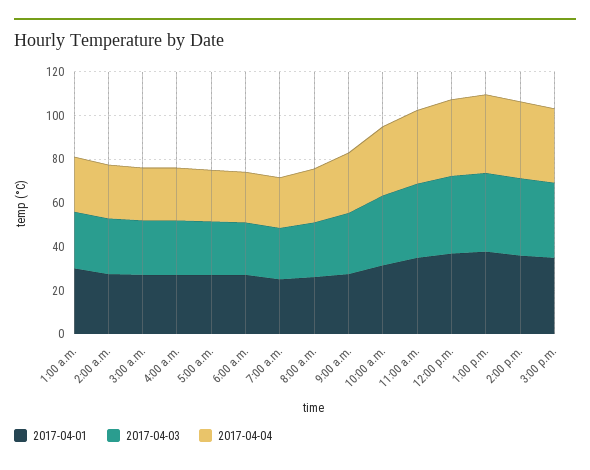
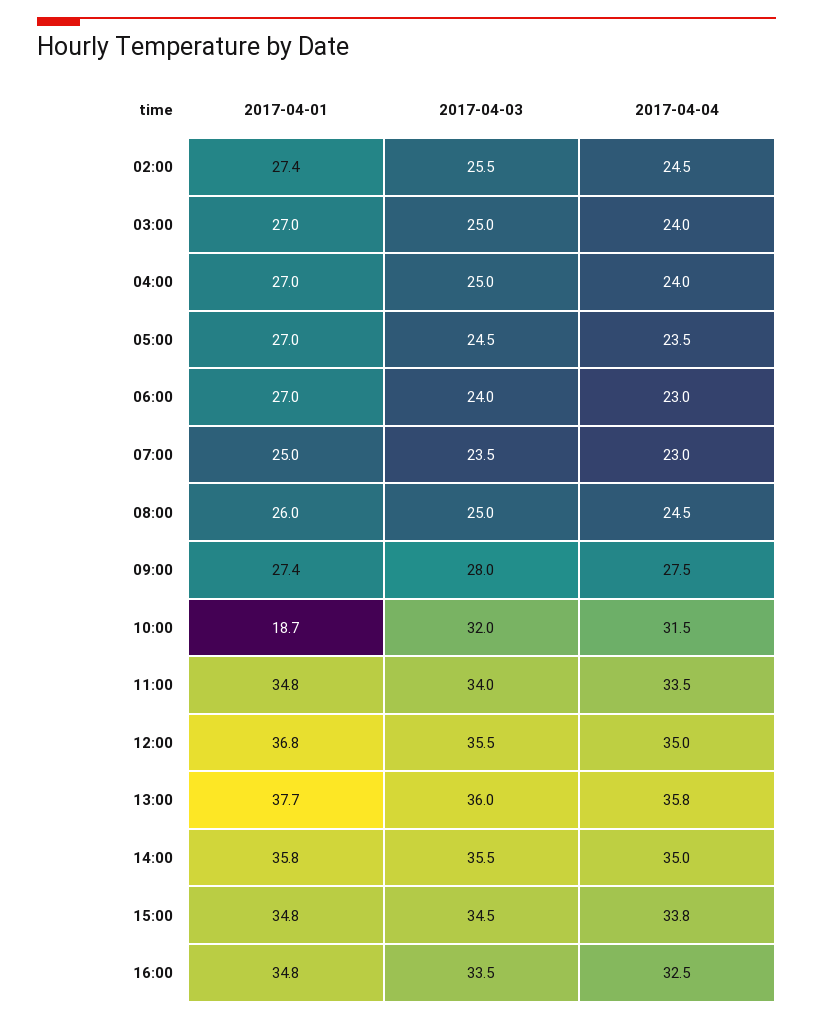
2017-04-01, 1:00 a.m.: 30 -> none
2017-04-03, 1:00 a.m.: 25 -> none
2017-04-04, 1:00 a.m.: 25 -> none
2017-04-01, 10:00 a.m.: 30 -> 18.7
2017-04-01, 16:00: none -> 34.8
2017-04-03, 16:00: none -> 33.5
2017-04-04, 16:00: none -> 32.5

